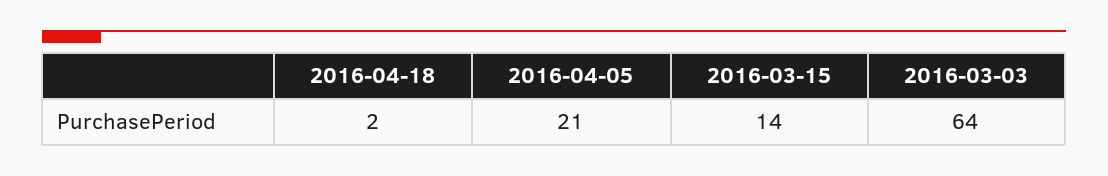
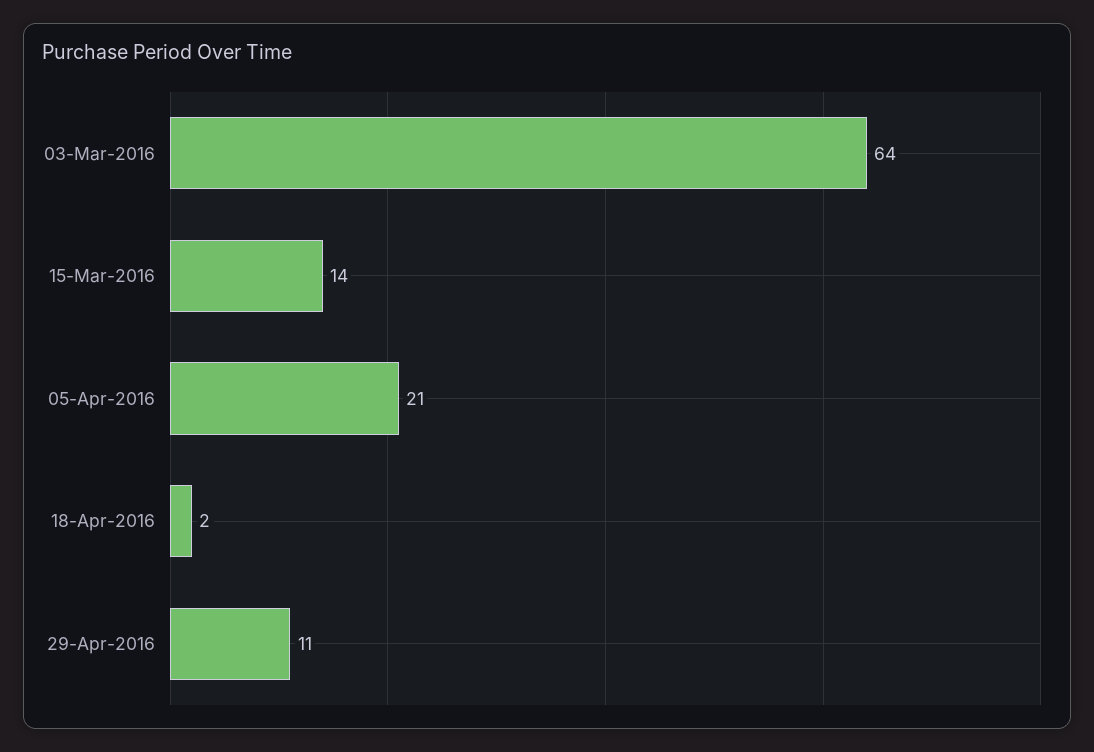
29-Apr-2016: none -> 11

